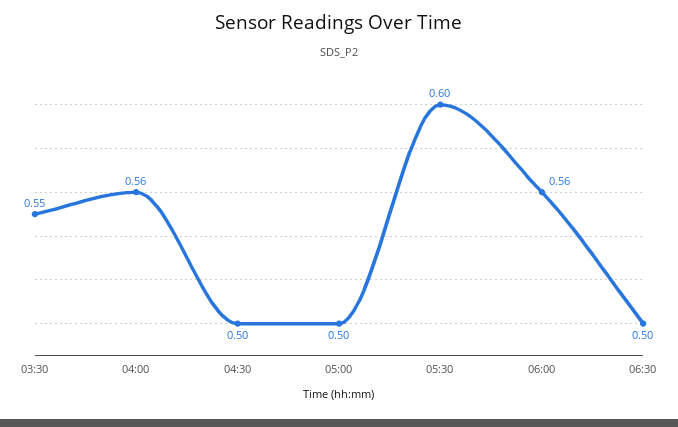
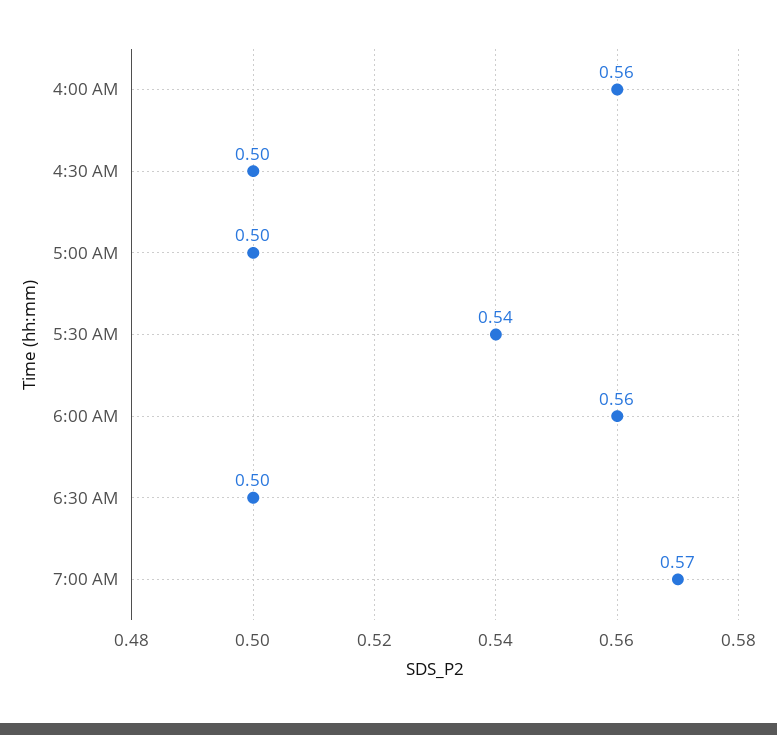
03:30: 0.55 -> none
05:30: 0.6 -> 0.54
7:00 AM: none -> 0.57

